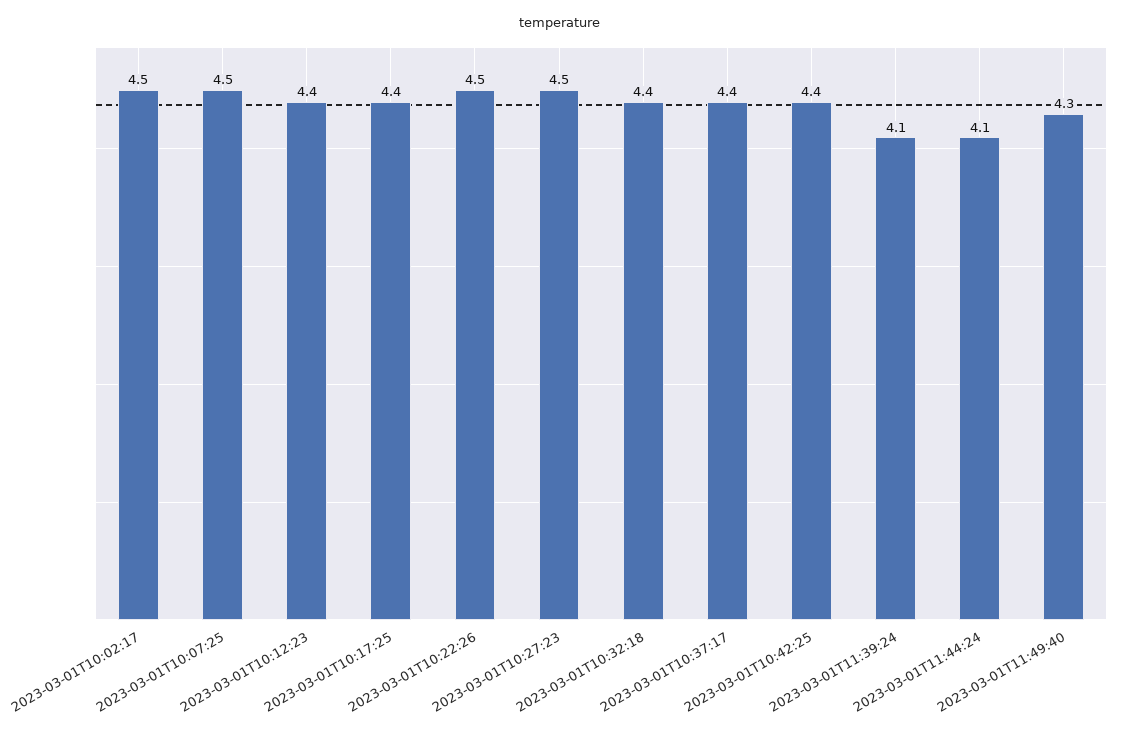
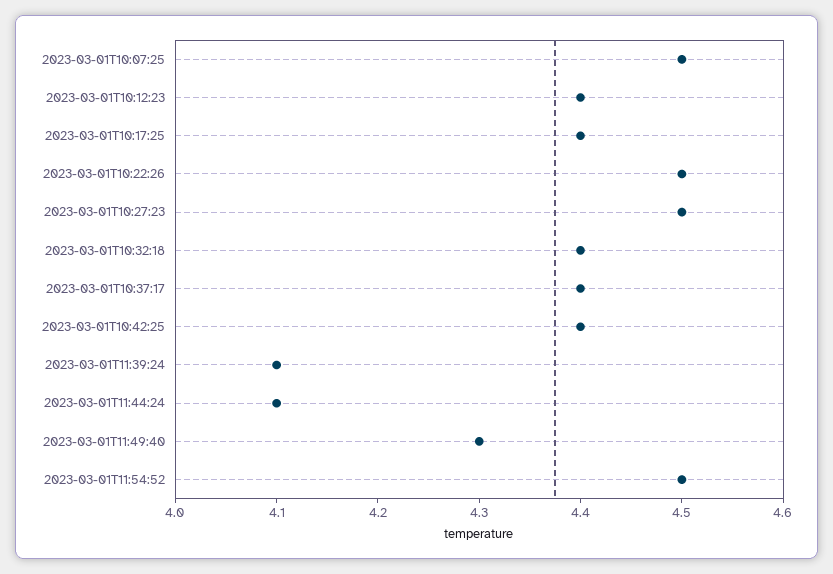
2023-03-01T10:02:17: 4.5 -> none
2023-03-01T11:54:52: none -> 4.5

